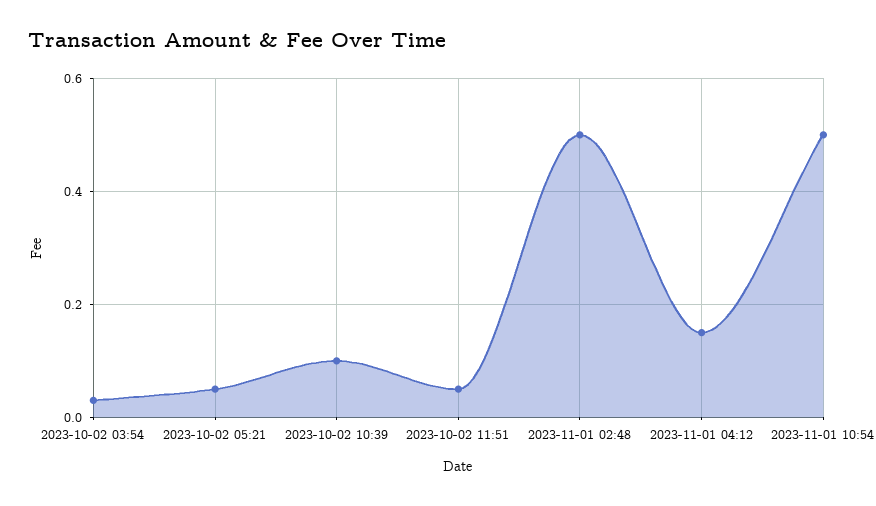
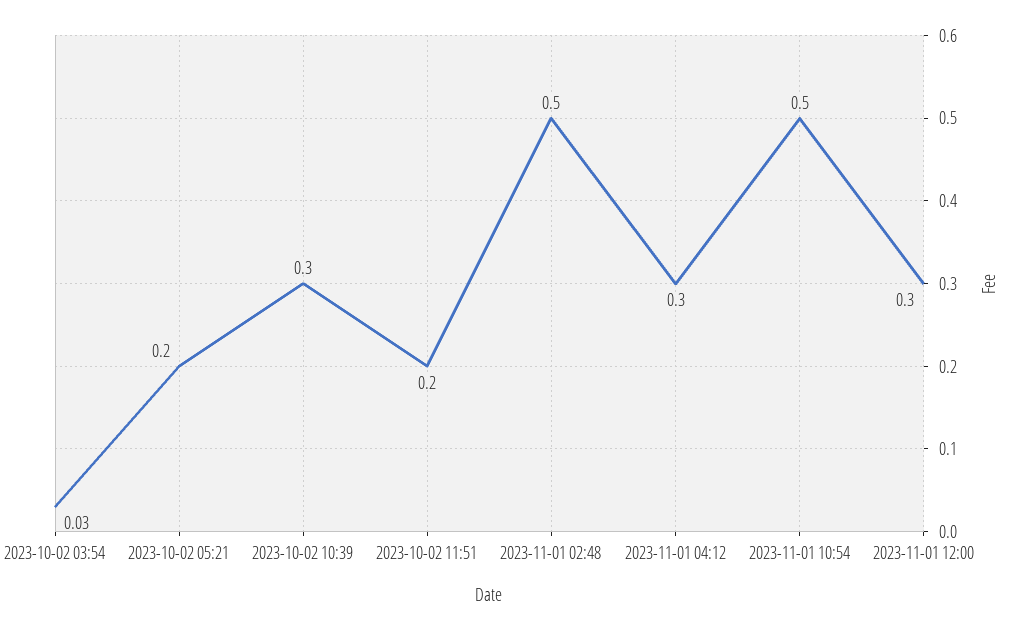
2023-10-02 05:21: 0.05 -> 0.2
2023-10-02 10:39: 0.1 -> 0.3
2023-10-02 11:51: 0.05 -> 0.2
2023-11-01 04:12: 0.15 -> 0.3
2023-11-01 12:00: none -> 0.3

